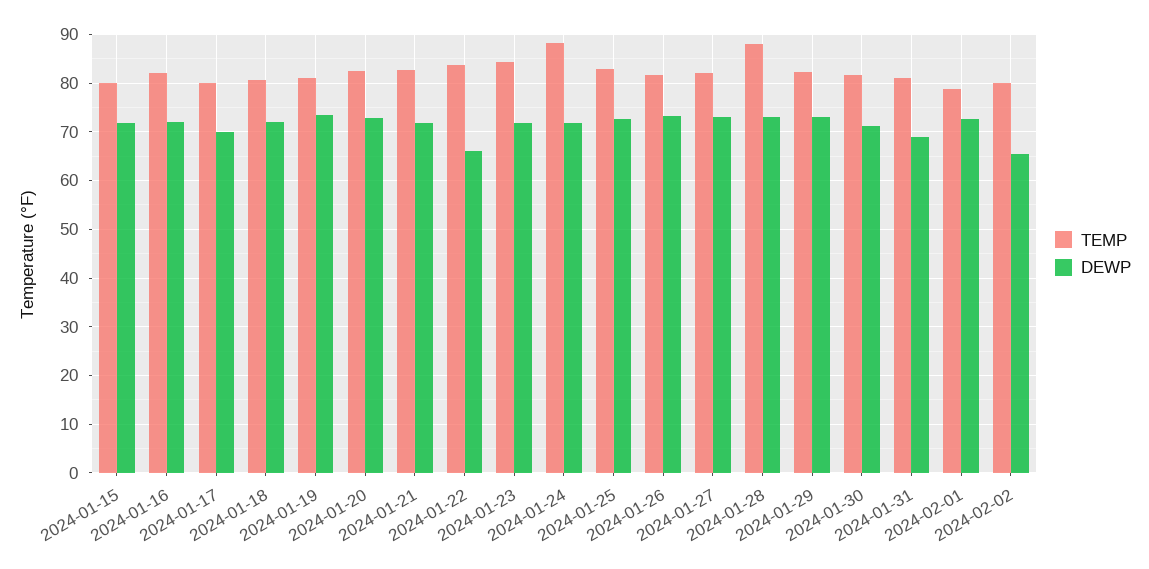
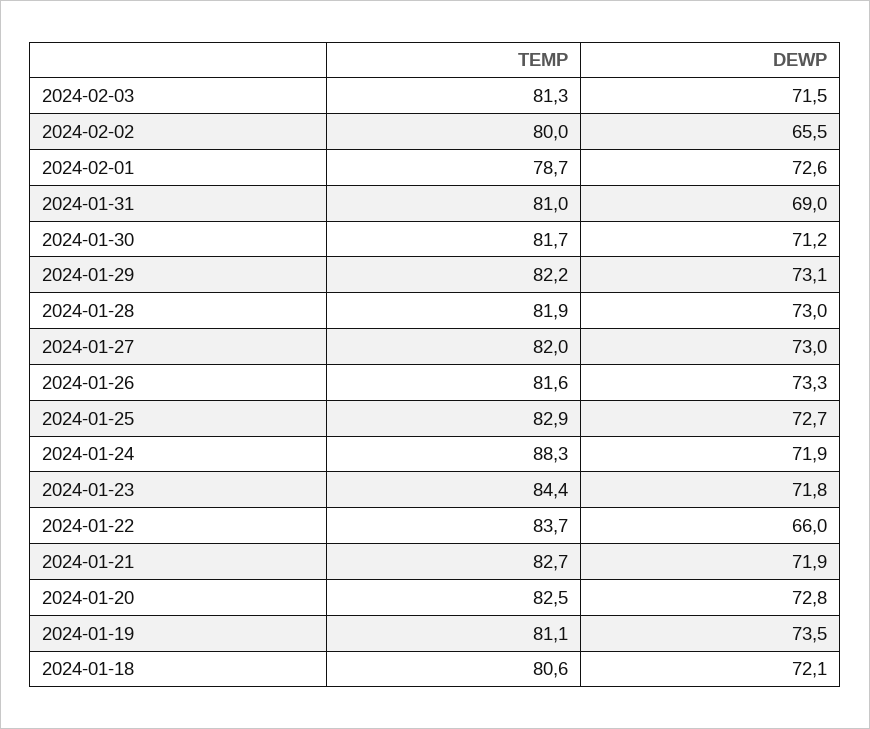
TEMP, 2024-01-15: 80 -> none
DEWP, 2024-01-15: 72 -> none
TEMP, 2024-01-16: 82 -> none
DEWP, 2024-01-16: 72 -> none
TEMP, 2024-01-17: 80 -> none
DEWP, 2024-01-17: 70 -> none
TEMP, 2024-01-28: 88 -> 81.9
TEMP, 2024-02-03: none -> 81.3
DEWP, 2024-02-03: none -> 71.5

